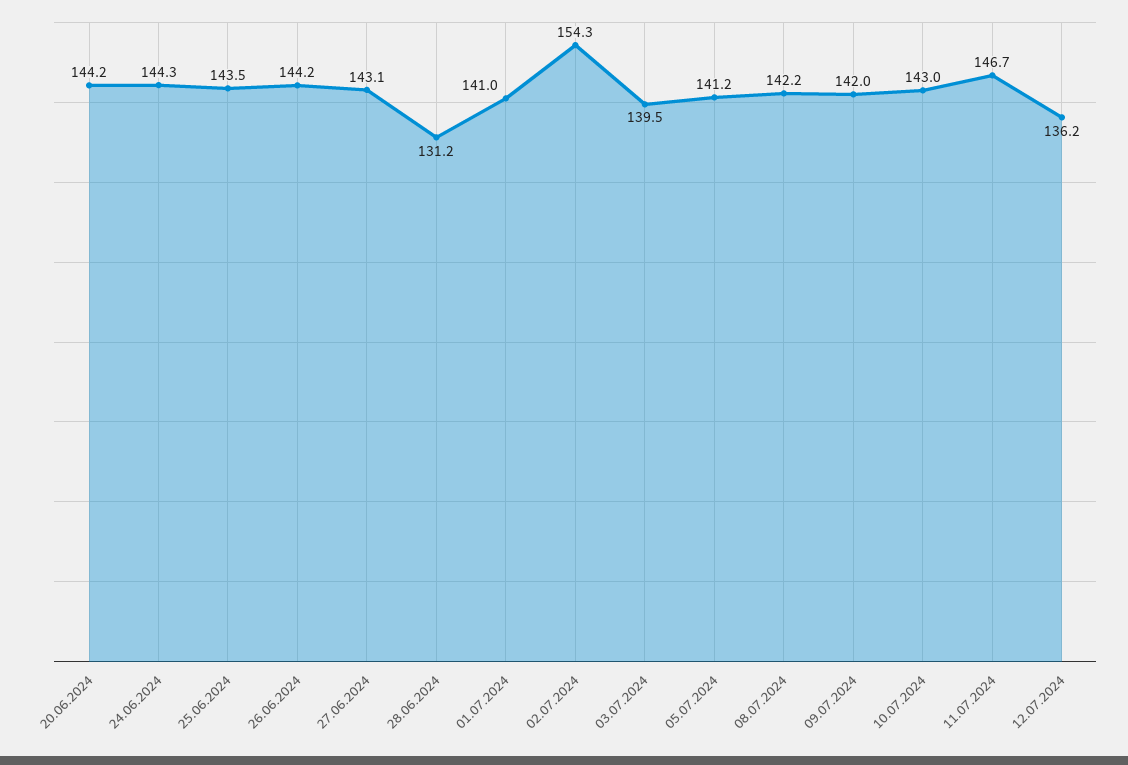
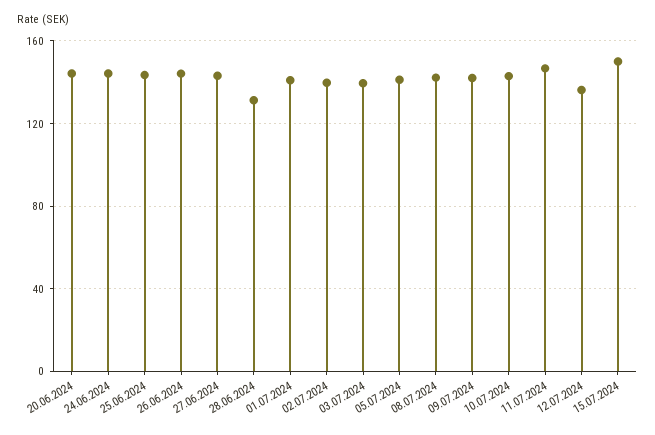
02.07.2024: 154.3 -> 140
15.07.2024: none -> 150

